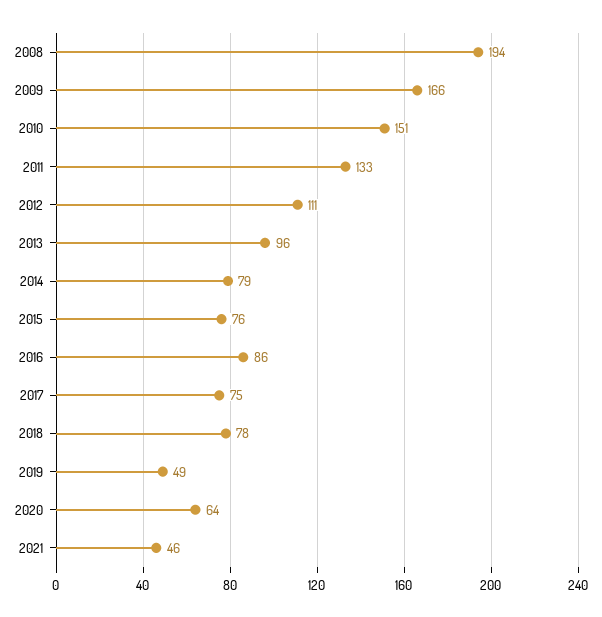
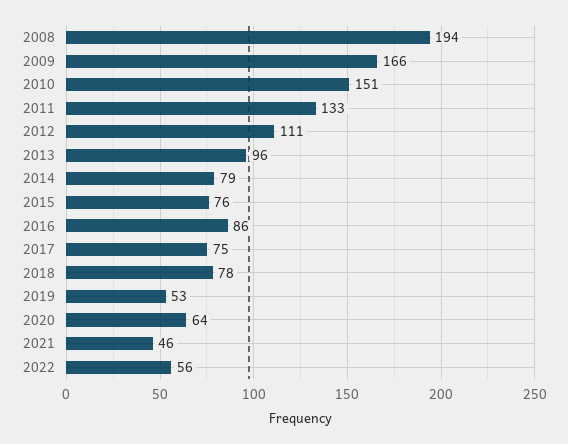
2019: 49 -> 53
2022: none -> 56

